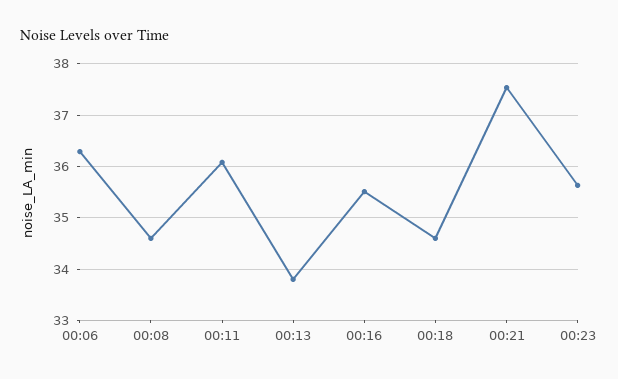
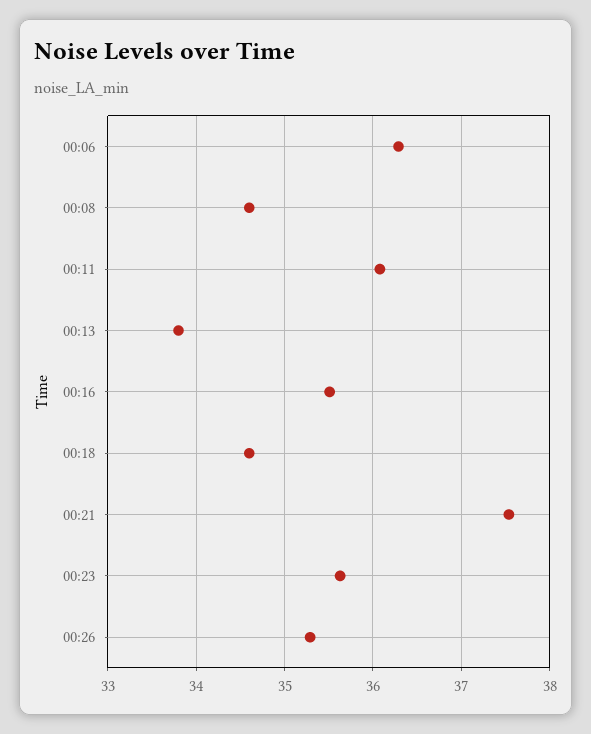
00:26: none -> 35.3

